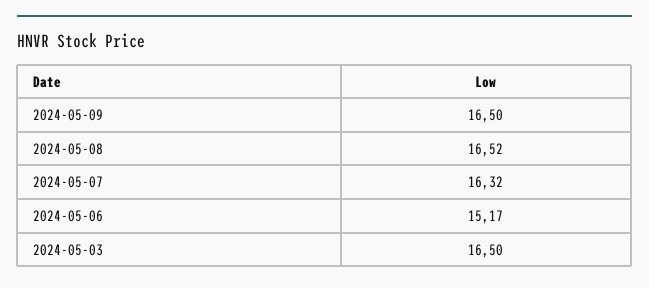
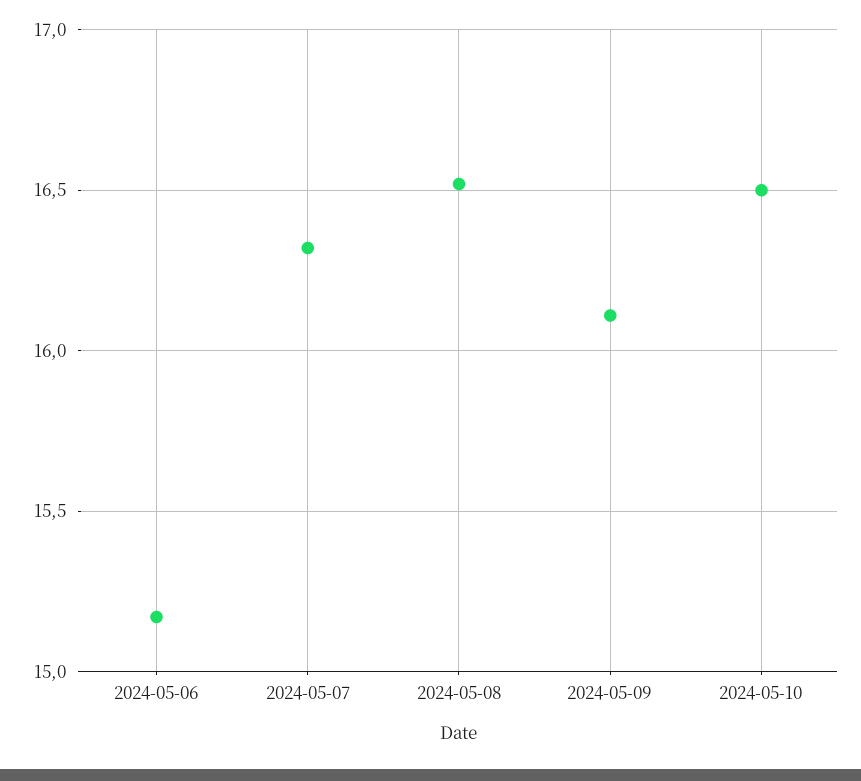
2024-05-09: 16.5 -> 16.1
2024-05-03: 16.5 -> none
2024-05-10: none -> 16.5

